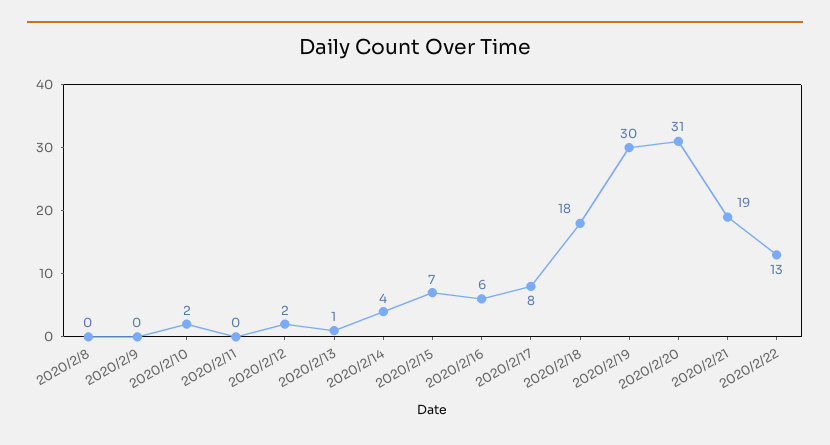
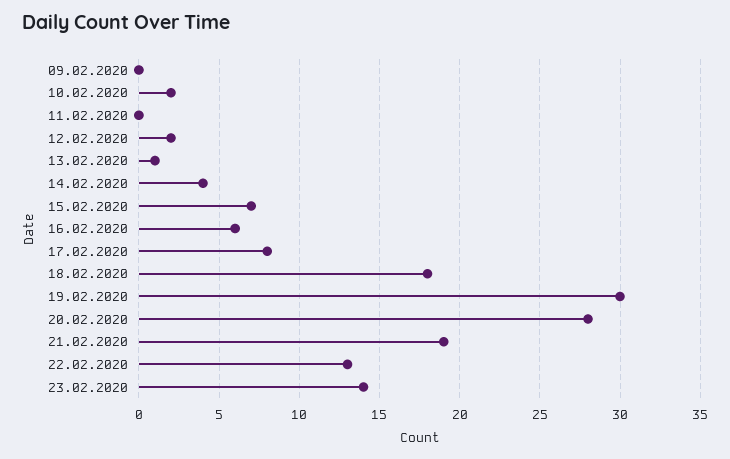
2020/2/8: 0 -> none
2020/2/20: 31 -> 28
23.02.2020: none -> 14

